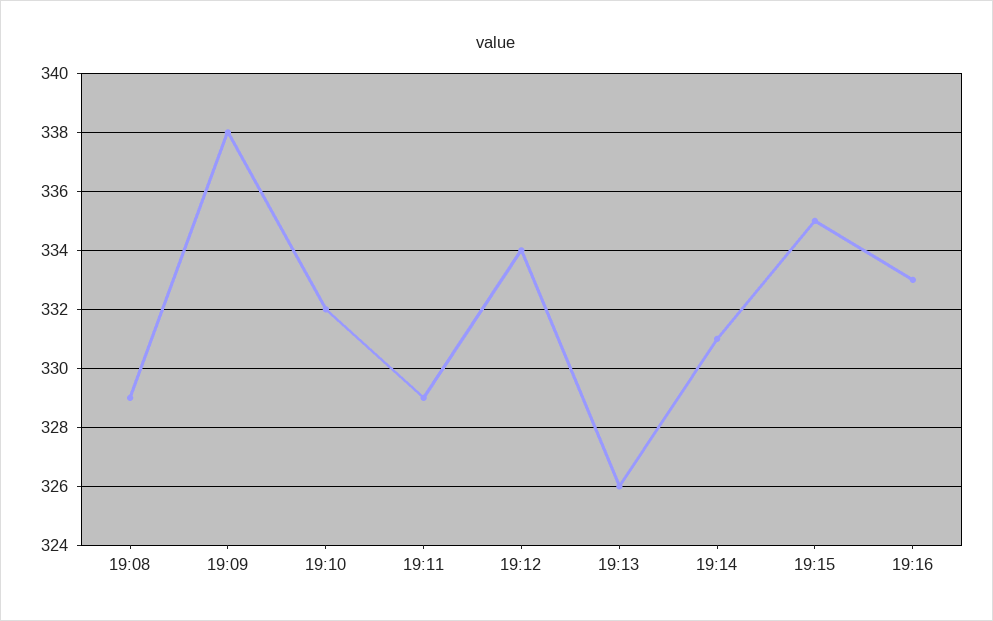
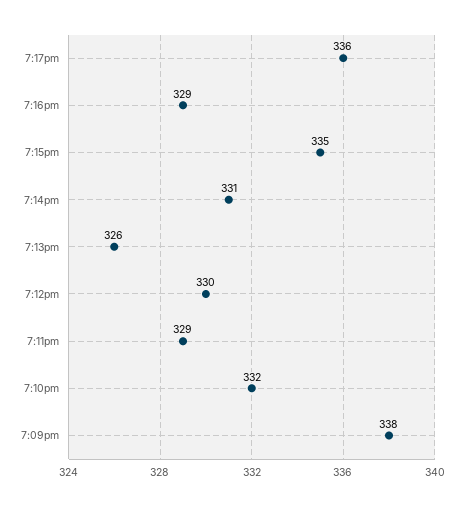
19:08: 329 -> none
19:12: 334 -> 330
19:16: 333 -> 329
7:17pm: none -> 336

